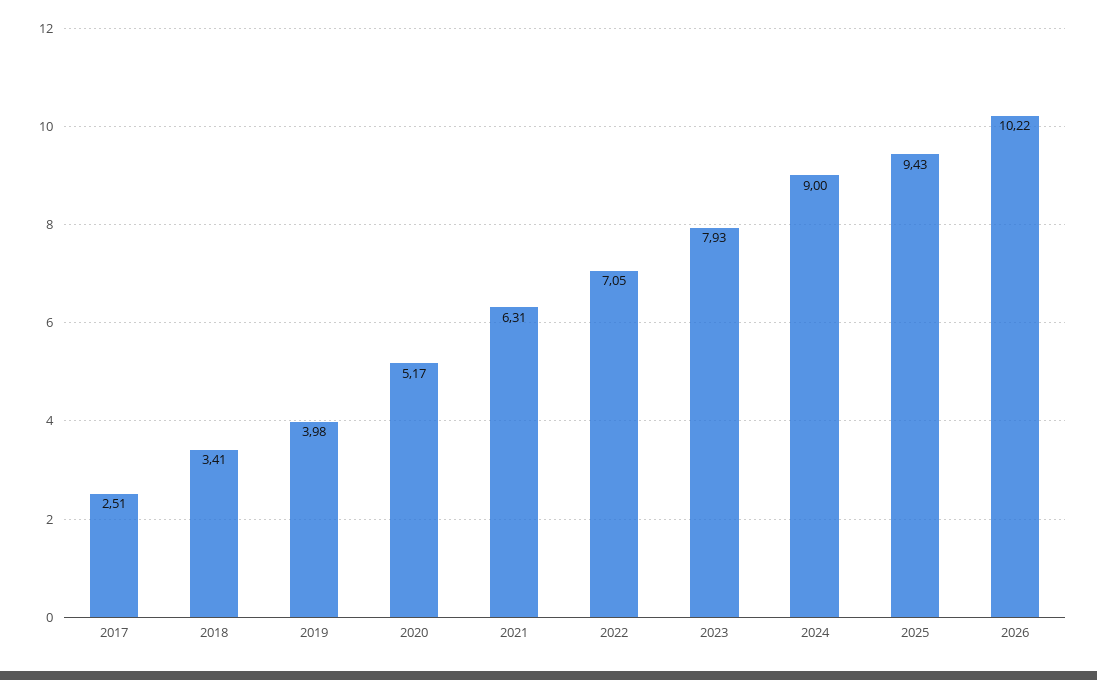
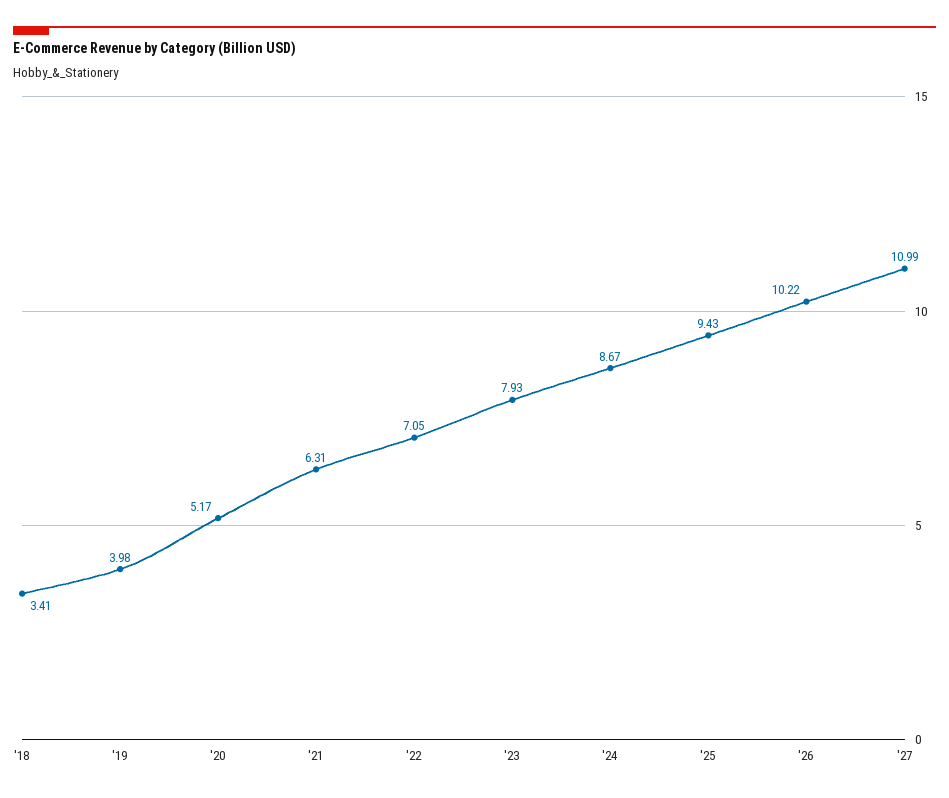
2017: 2.51 -> none
2024: 9 -> 8.67
'27: none -> 10.99

